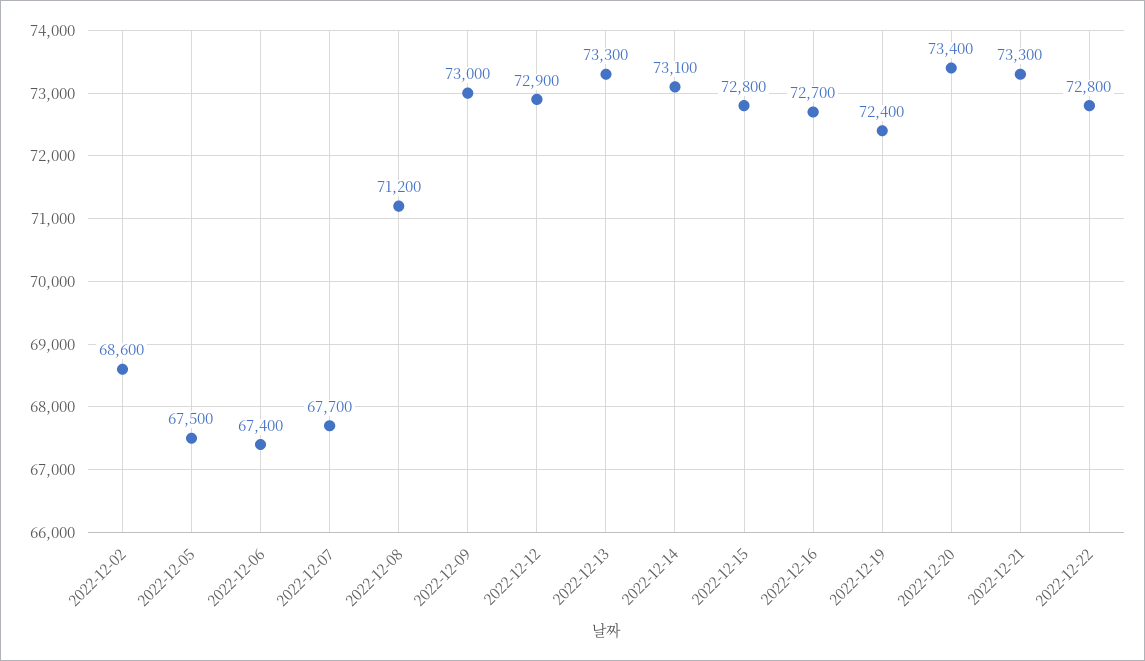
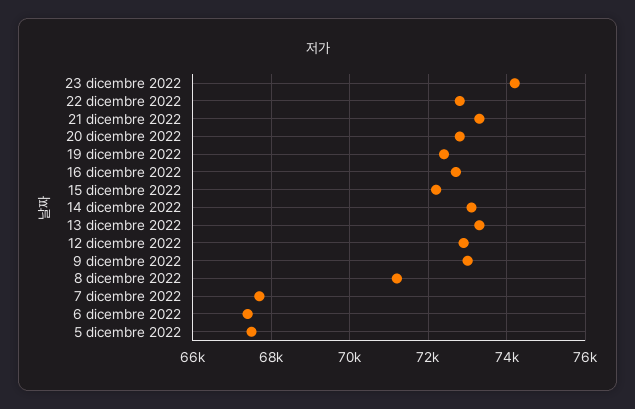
2022-12-02: 68600 -> none
2022-12-15: 72800 -> 72200
2022-12-20: 73400 -> 72800
23 dicembre 2022: none -> 74200

